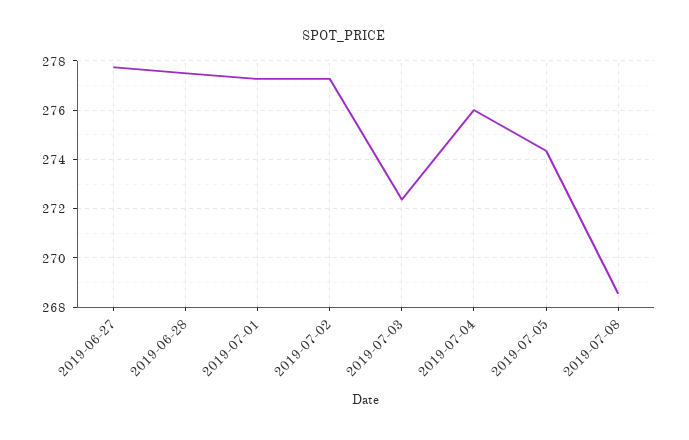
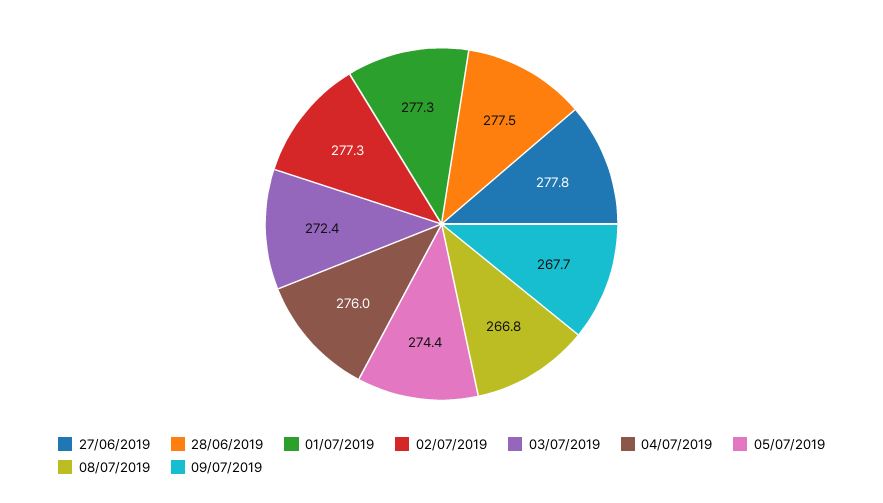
2019-07-08: 268.5 -> 266.8
09/07/2019: none -> 267.7

